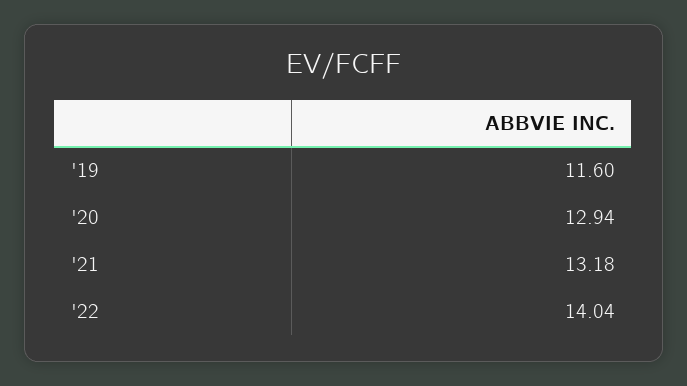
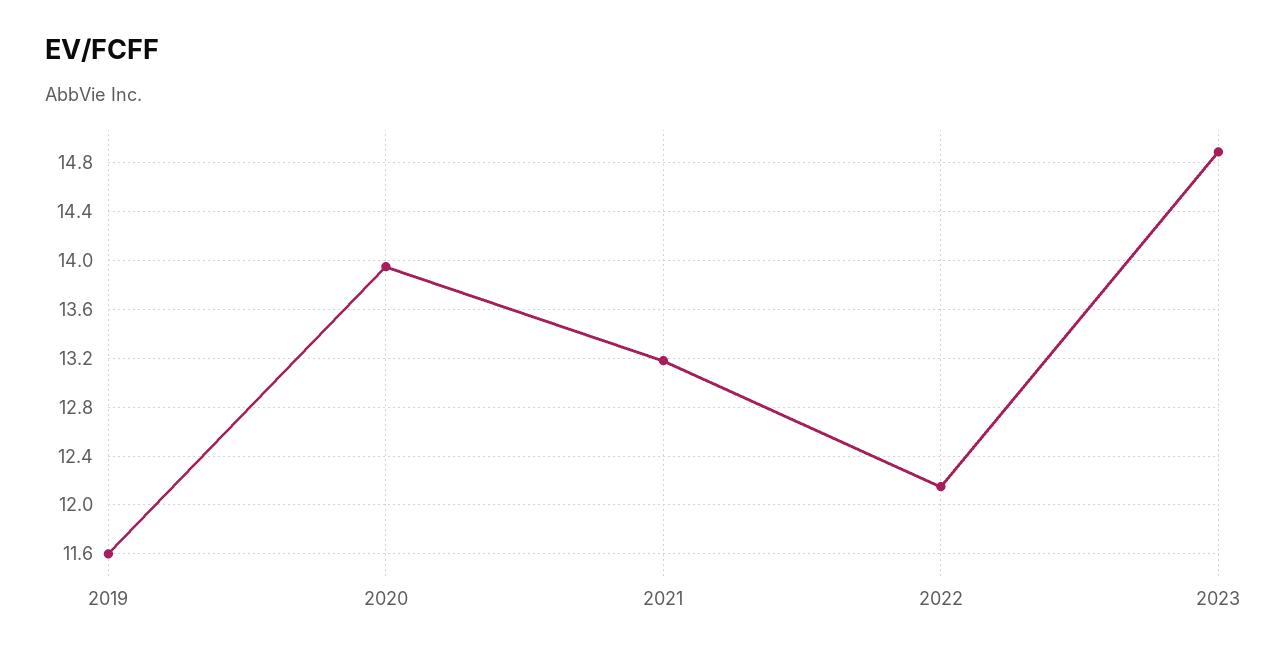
'20: 12.94 -> 13.95
'22: 14.04 -> 12.15
2023: none -> 14.9

